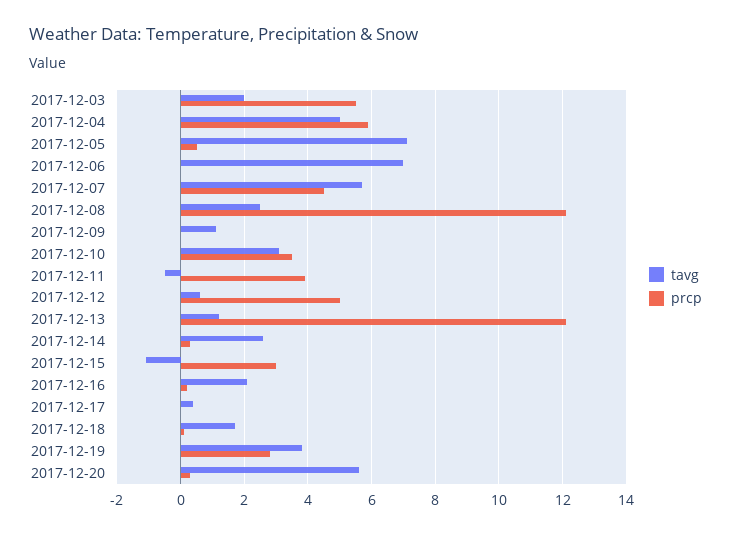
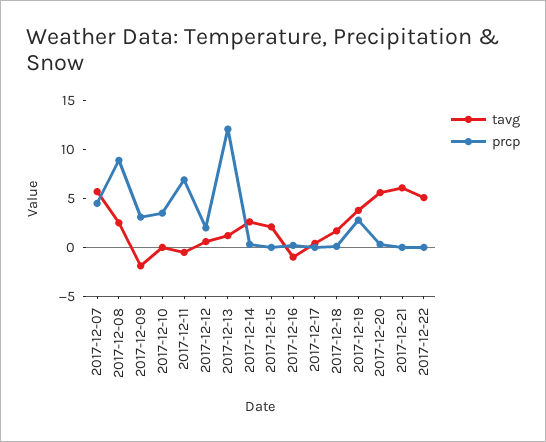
tavg, 2017-12-03: 2 -> none
prcp, 2017-12-03: 5.5 -> none
tavg, 2017-12-04: 5 -> none
prcp, 2017-12-04: 6 -> none
tavg, 2017-12-05: 7 -> none
prcp, 2017-12-05: 0.5 -> none
tavg, 2017-12-06: 7 -> none
prcp, 2017-12-06: 0 -> none
prcp, 2017-12-08: 12 -> 9
tavg, 2017-12-09: 1 -> -2
prcp, 2017-12-09: 0 -> 3
tavg, 2017-12-10: 3 -> 0
prcp, 2017-12-11: 4 -> 7
prcp, 2017-12-12: 5 -> 2
tavg, 2017-12-15: -1 -> 2
prcp, 2017-12-15: 3 -> 0
tavg, 2017-12-16: 2 -> -1
tavg, 2017-12-21: none -> 6
prcp, 2017-12-21: none -> 0
tavg, 2017-12-22: none -> 5
prcp, 2017-12-22: none -> 0

